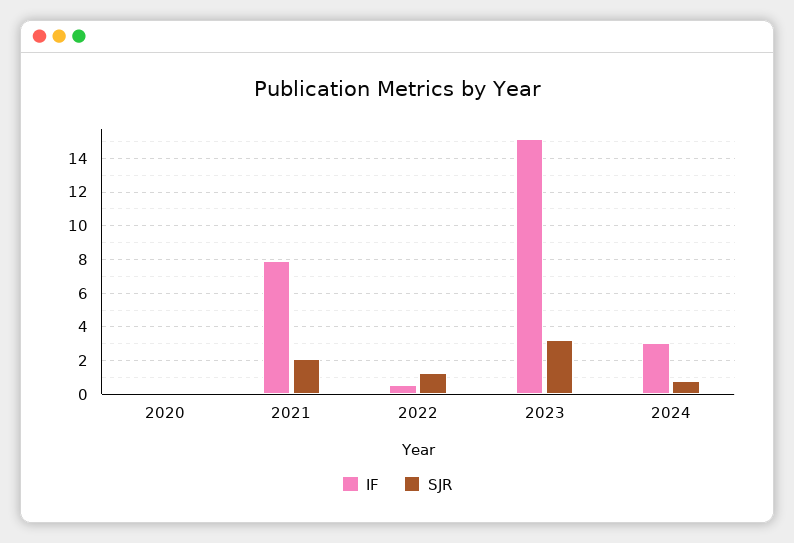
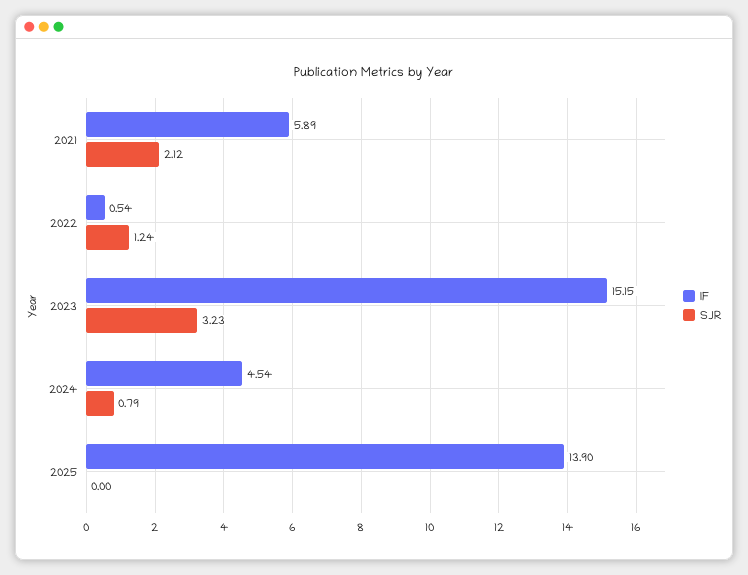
IF, 2020: 0 -> none
SJR, 2020: 0 -> none
IF, 2021: 8 -> 5.89
IF, 2024: 3 -> 4.54
IF, 2025: none -> 13.9
SJR, 2025: none -> 0

